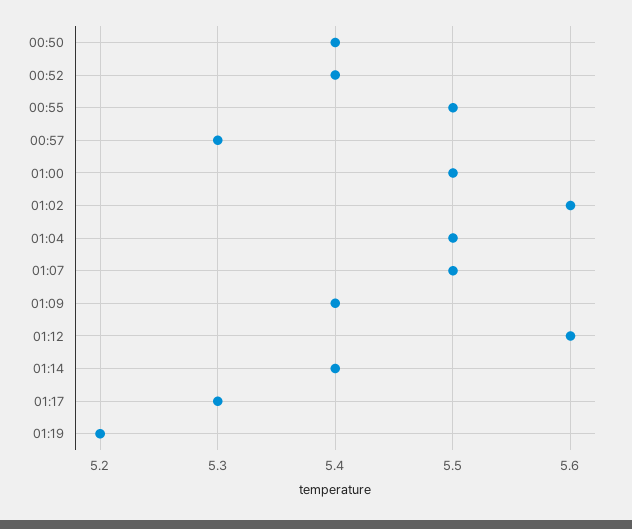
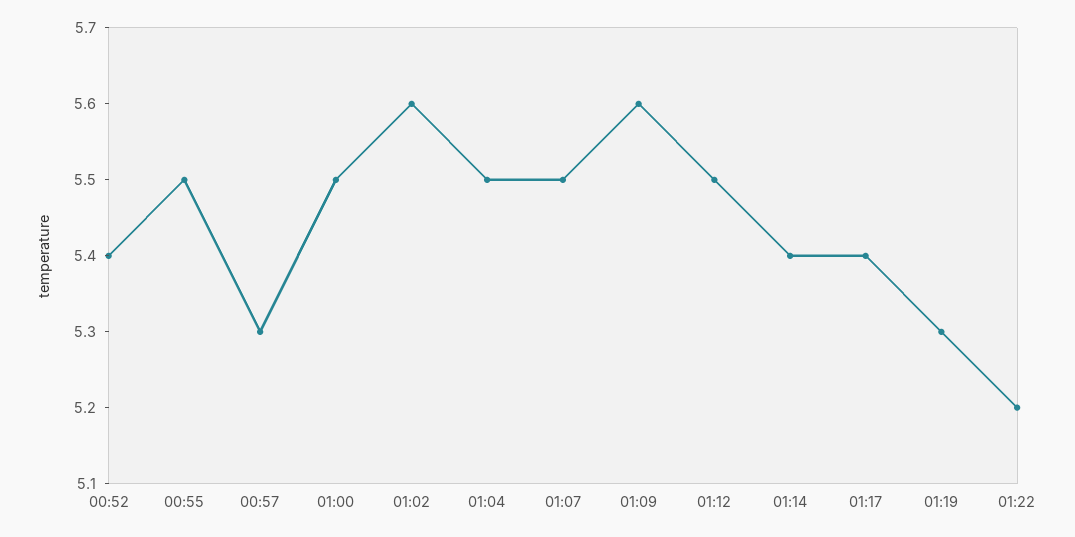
00:50: 5.4 -> none
01:09: 5.4 -> 5.6
01:12: 5.6 -> 5.5
01:17: 5.3 -> 5.4
01:19: 5.2 -> 5.3
01:22: none -> 5.2

